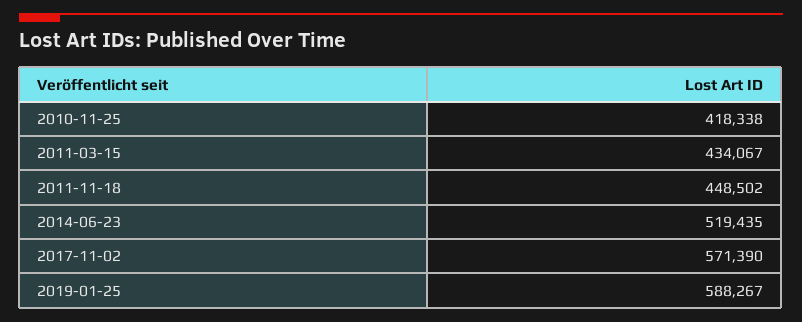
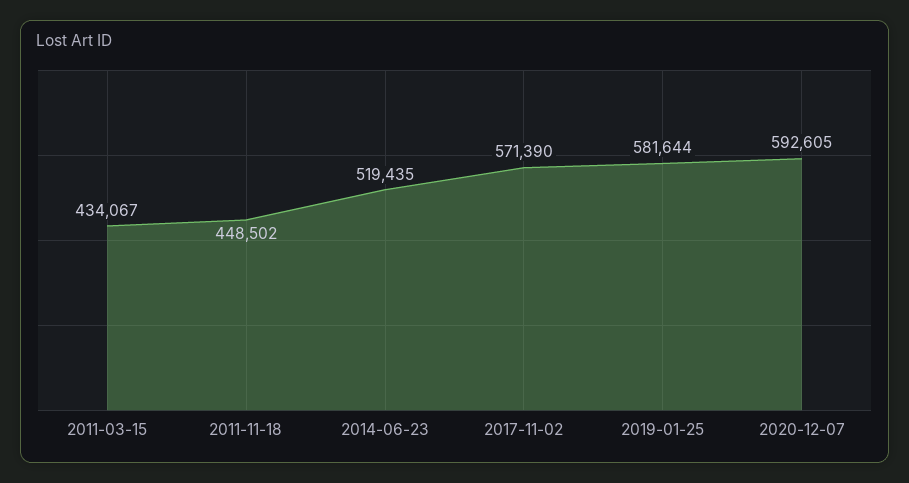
2010-11-25: 418338 -> none
2019-01-25: 588267 -> 581644
2020-12-07: none -> 592605

